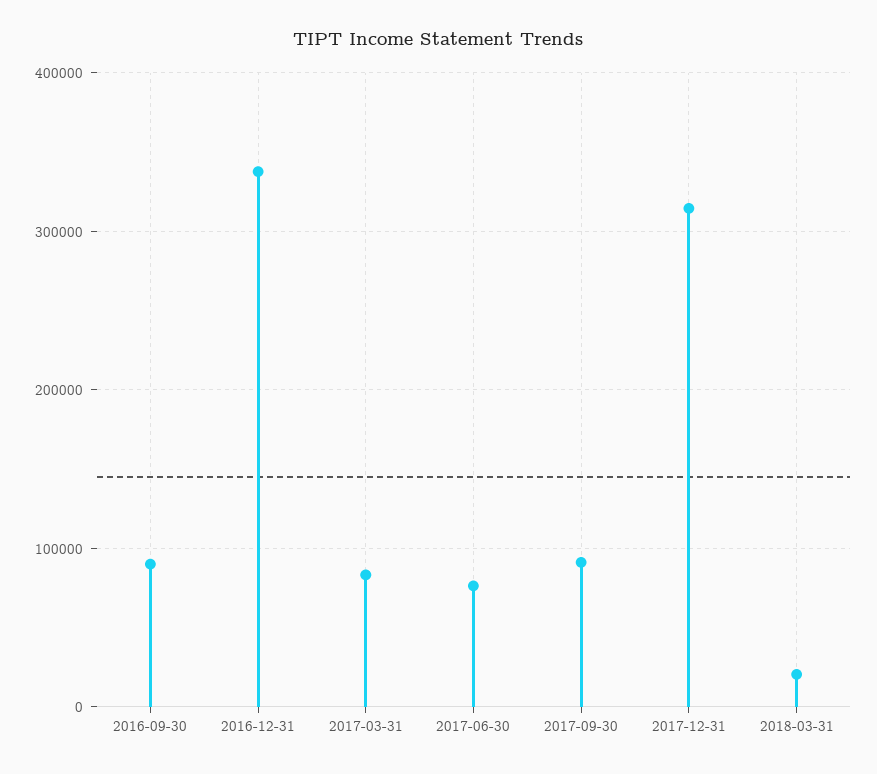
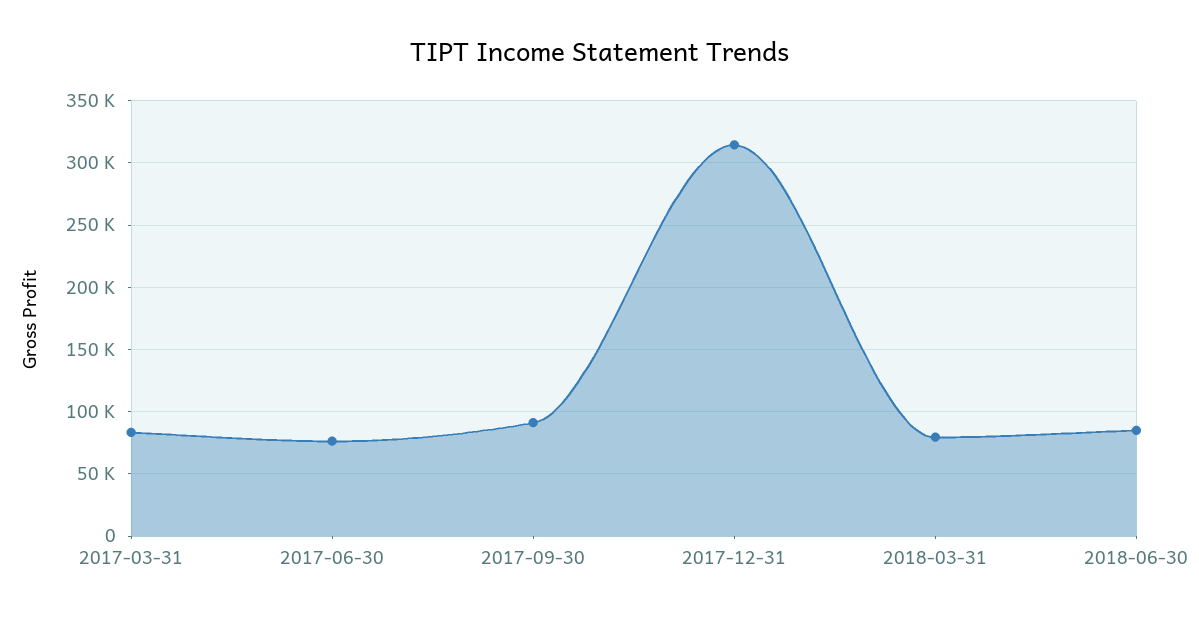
2016-09-30: 90000 -> none
2016-12-31: 340000 -> none
2018-03-31: 20000 -> 80000
2018-06-30: none -> 85000

